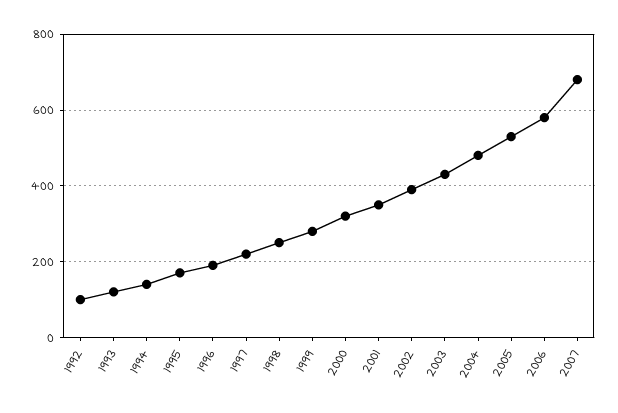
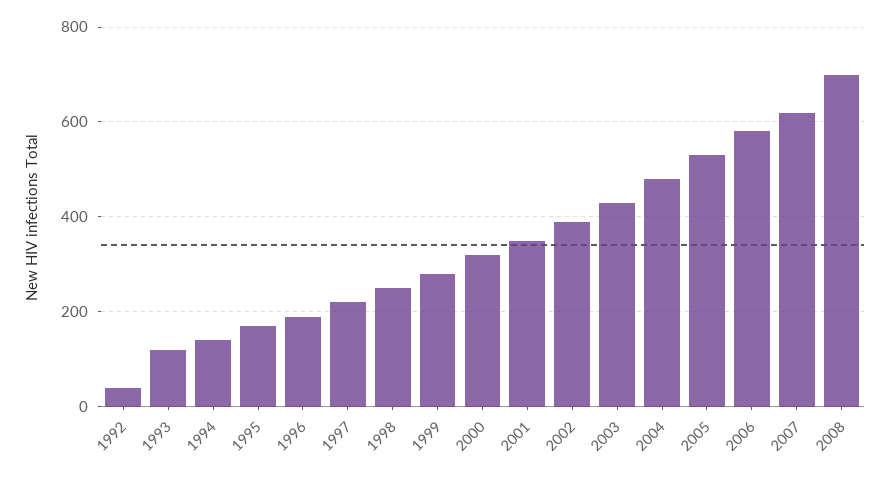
1992: 100 -> 40
2007: 680 -> 620
2008: none -> 700

